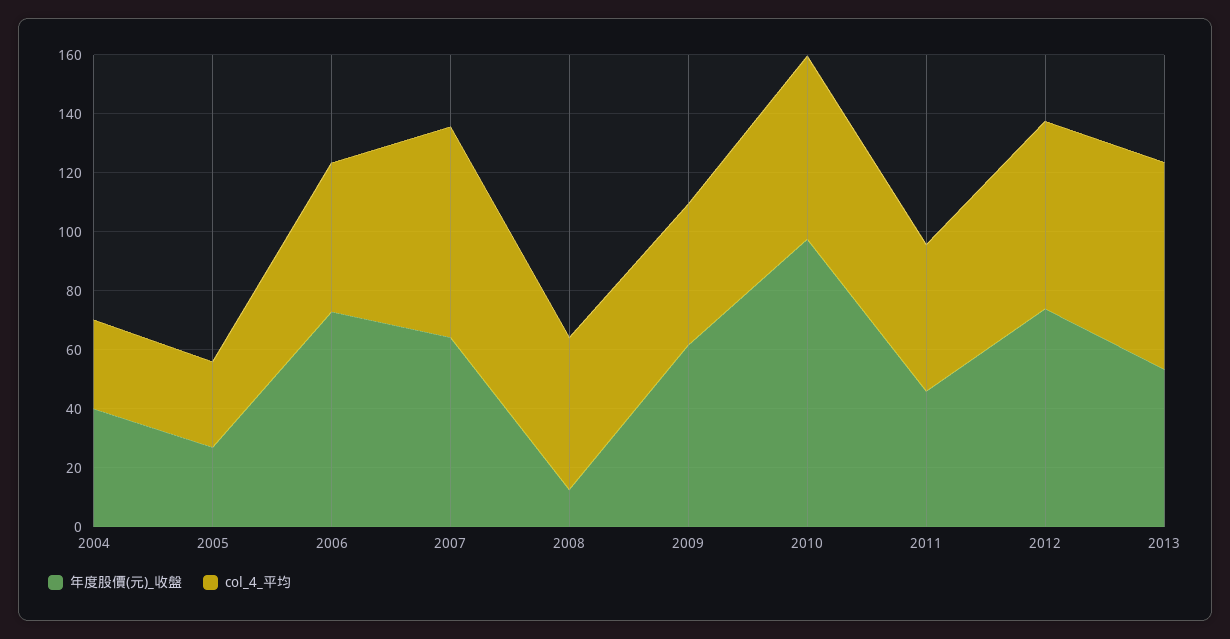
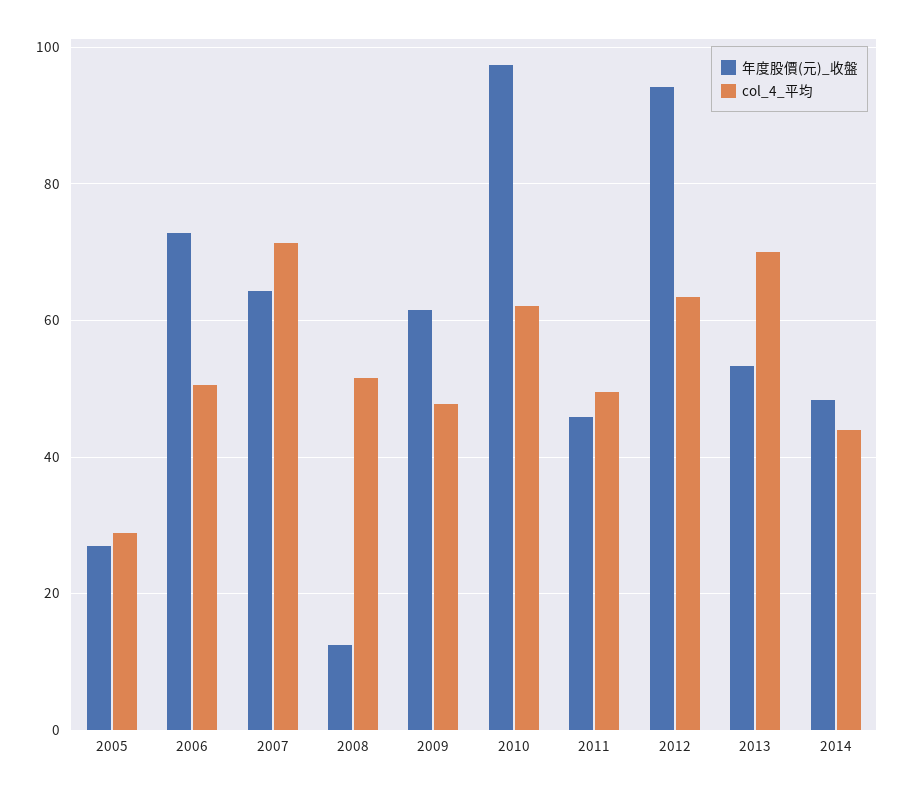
年度股價(元)_收盤, 2004: 40 -> none
col_4_平均, 2004: 30 -> none
年度股價(元)_收盤, 2012: 75 -> 94
年度股價(元)_收盤, 2014: none -> 48
col_4_平均, 2014: none -> 44

